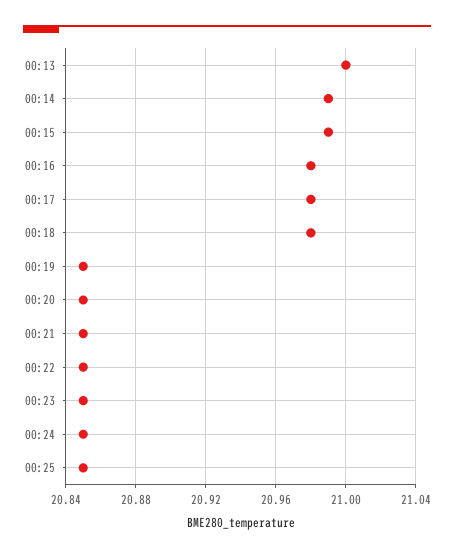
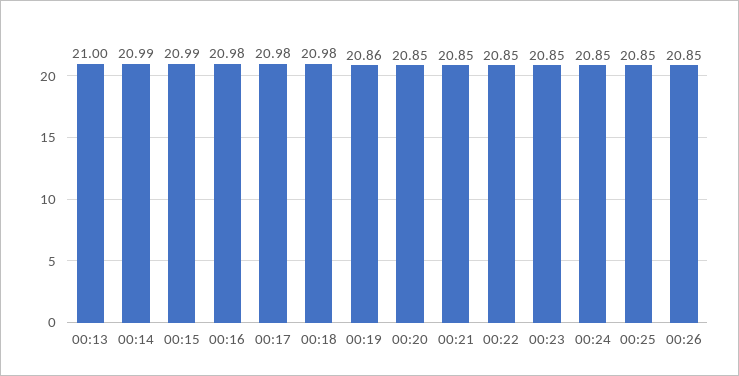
00:19: 20.85 -> 20.86
00:26: none -> 20.85

